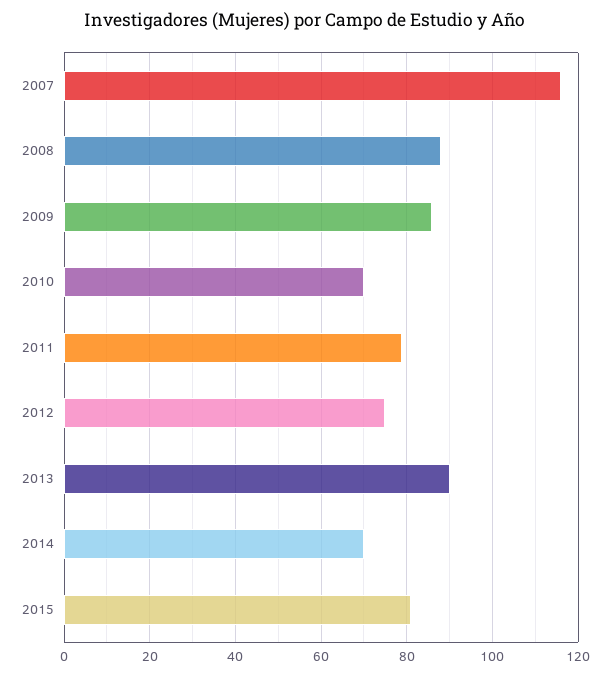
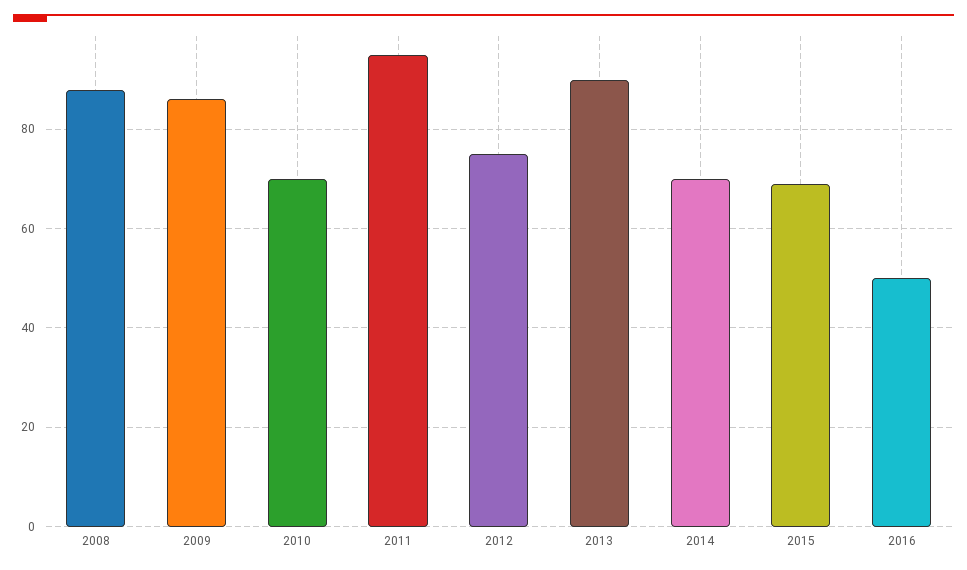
2007: 115 -> none
2011: 80 -> 95
2015: 80 -> 70
2016: none -> 50

